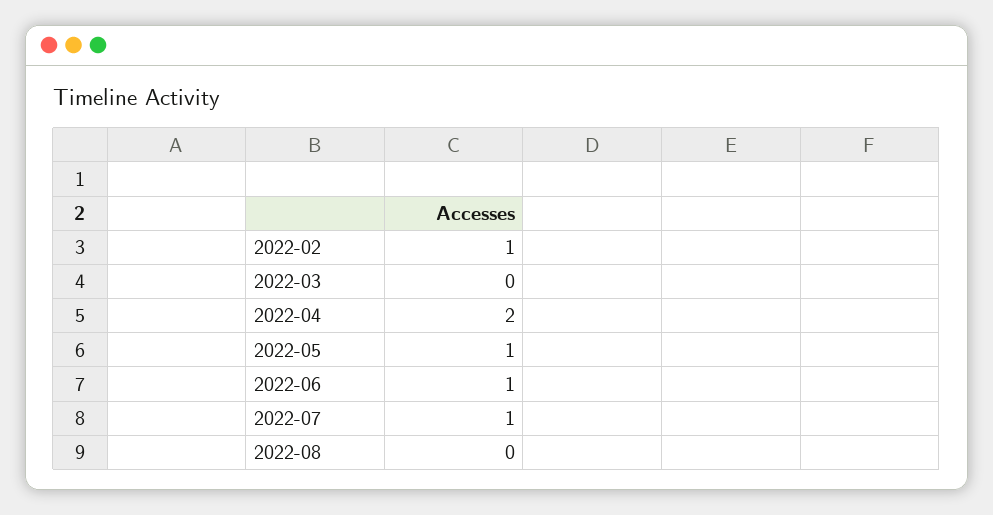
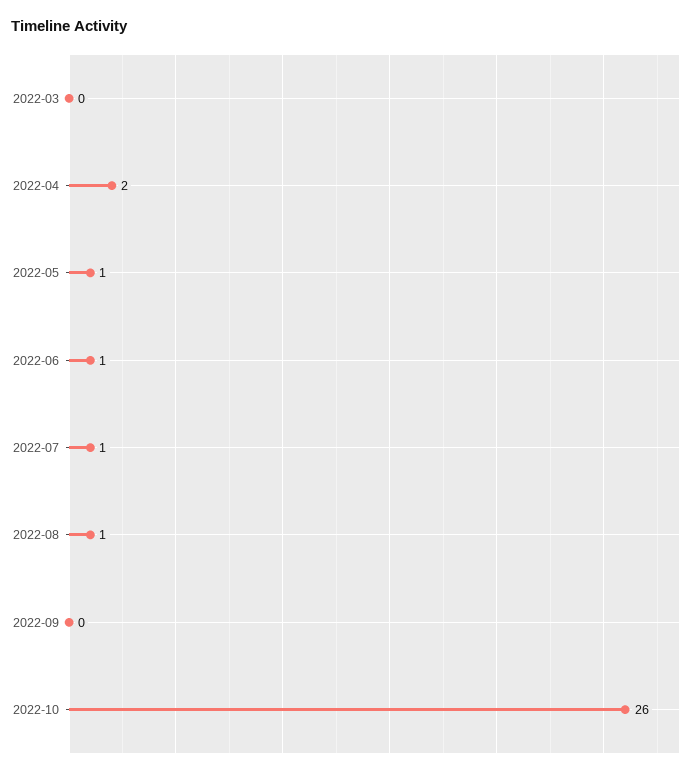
2022-02: 1 -> none
2022-08: 0 -> 1
2022-09: none -> 0
2022-10: none -> 26

